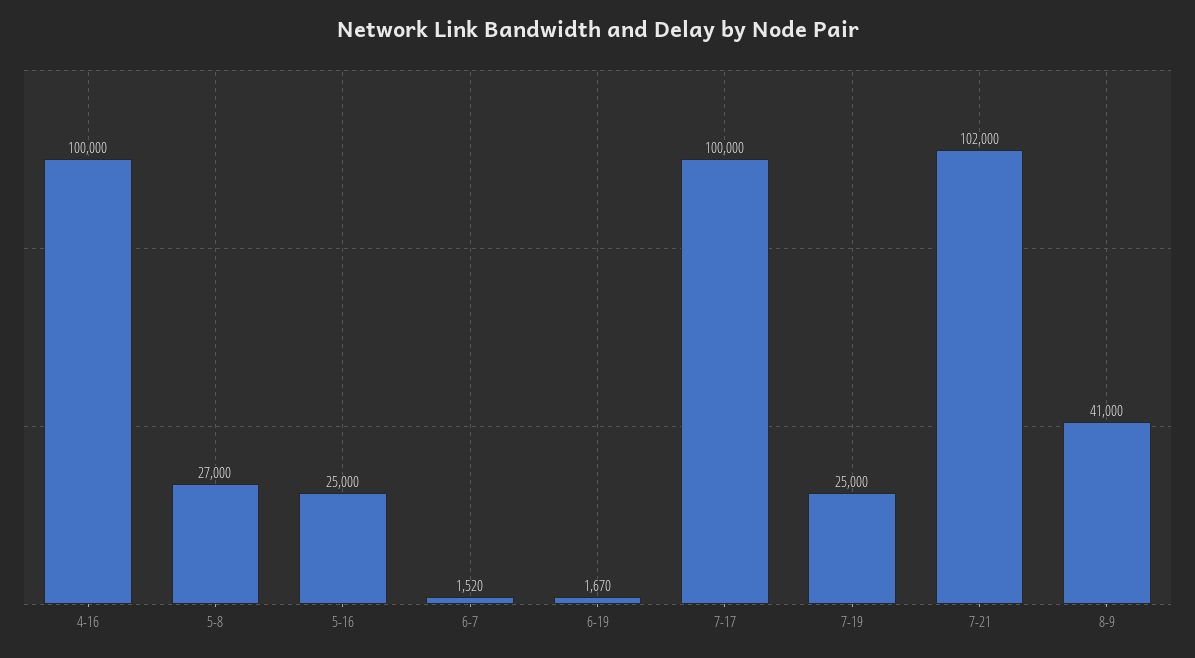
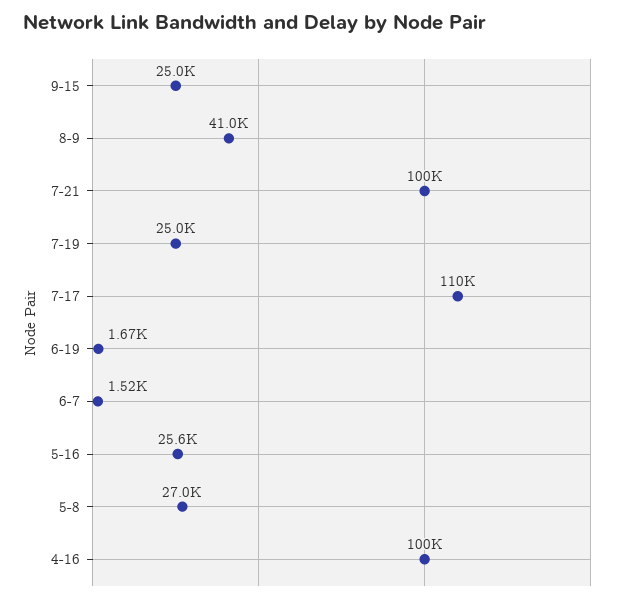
5-16: 25000 -> 25600
7-17: 100000 -> 110000
7-21: 102000 -> 100000
9-15: none -> 25000

